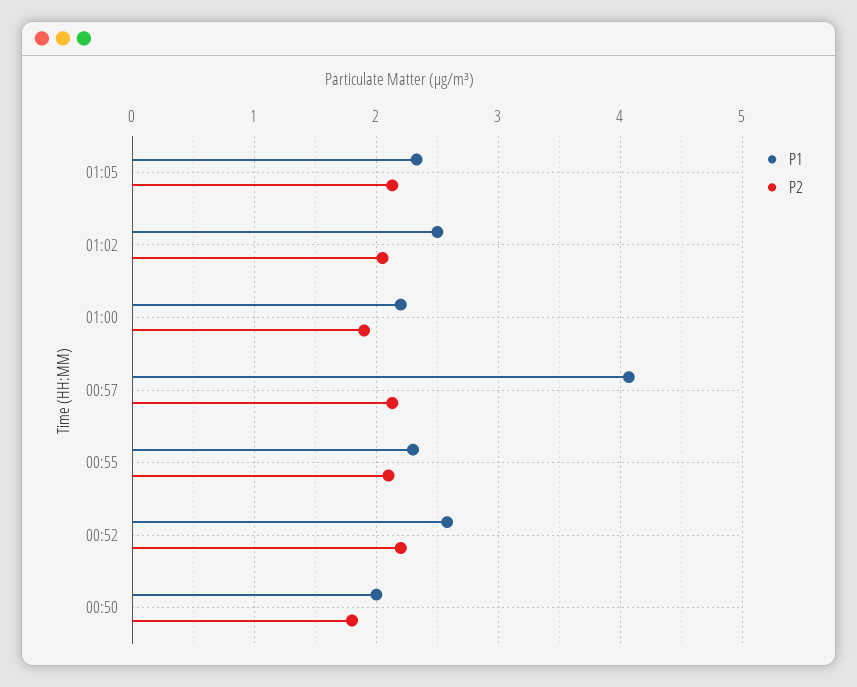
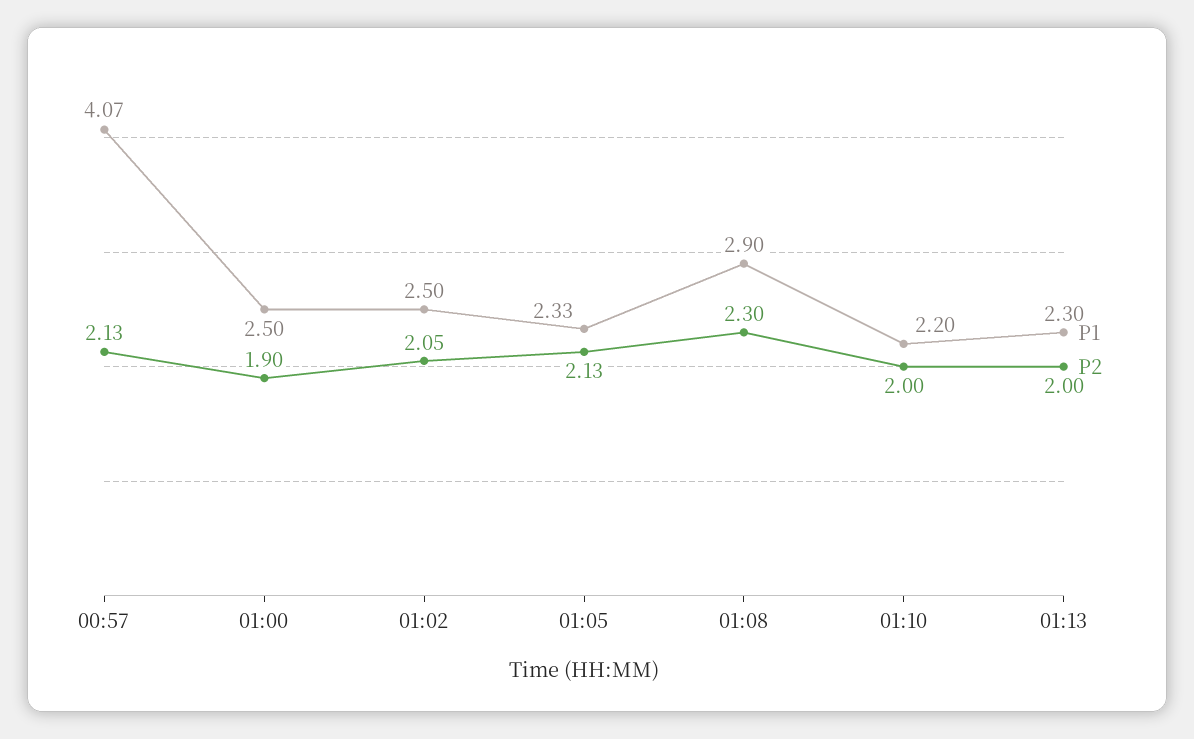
P1, 01:00: 2.2 -> 2.5
P1, 00:55: 2.3 -> none
P2, 00:55: 2.1 -> none
P1, 00:52: 2.6 -> none
P2, 00:52: 2.2 -> none
P1, 00:50: 2 -> none
P2, 00:50: 1.8 -> none
P1, 01:08: none -> 2.9
P2, 01:08: none -> 2.3
P1, 01:10: none -> 2.2
P2, 01:10: none -> 2
P1, 01:13: none -> 2.3
P2, 01:13: none -> 2

